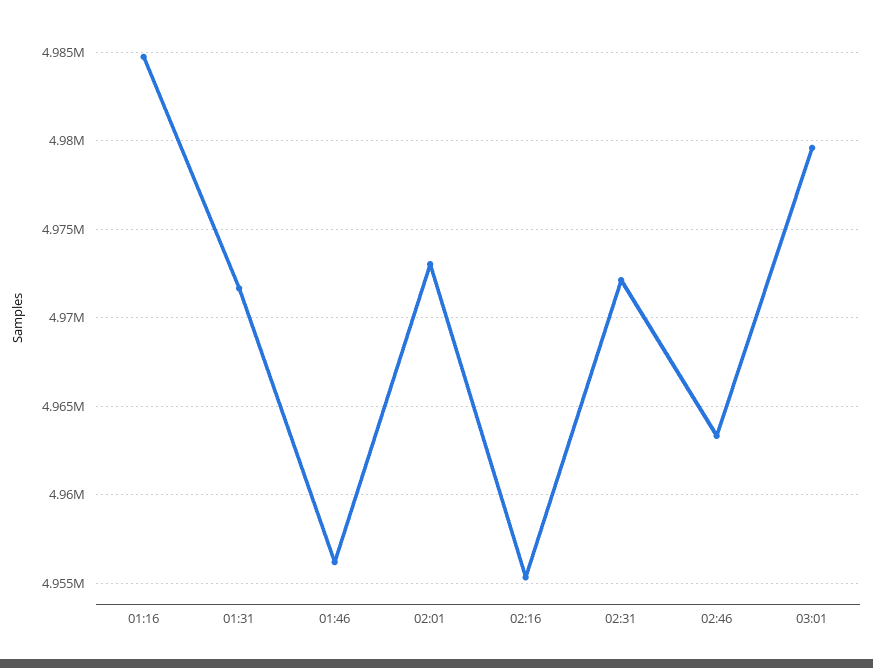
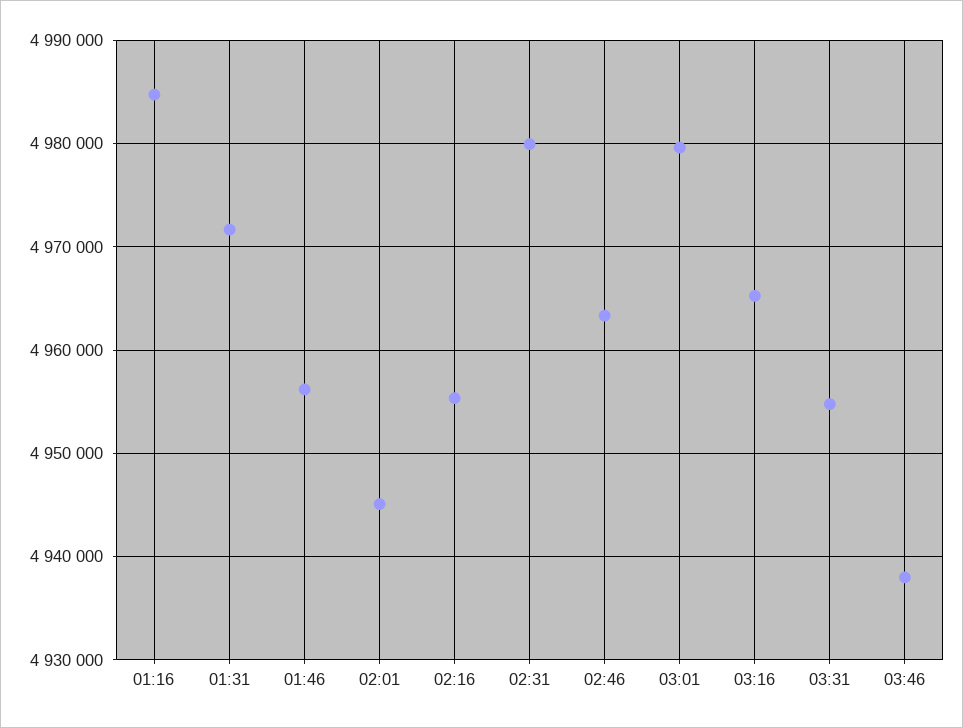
02:01: 4973000 -> 4945000
02:31: 4972000 -> 4980000
03:16: none -> 4965000
03:31: none -> 4955000
03:46: none -> 4938000

